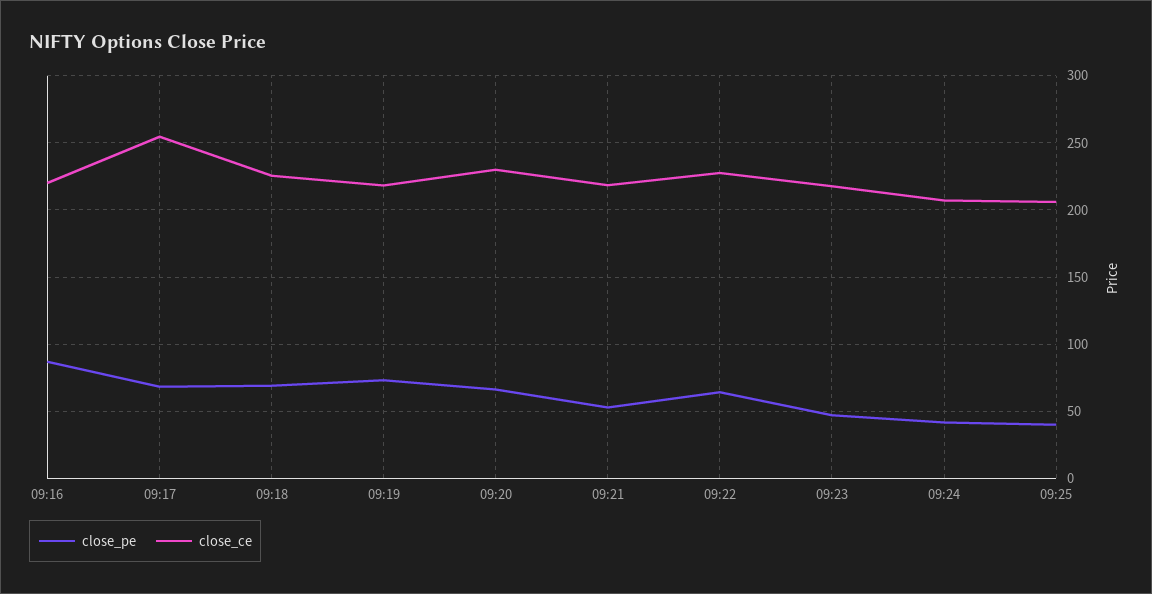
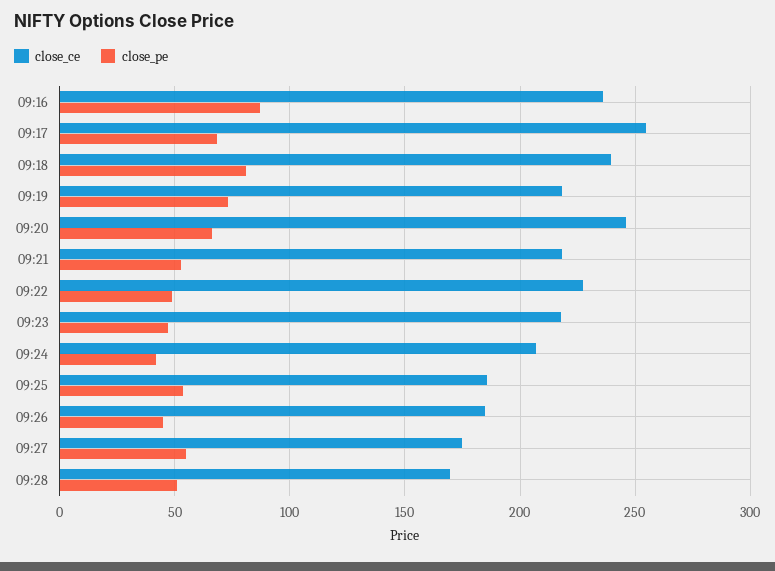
close_ce, 09:16: 220 -> 235
close_pe, 09:18: 70 -> 80
close_ce, 09:18: 225 -> 240
close_ce, 09:20: 230 -> 245
close_pe, 09:22: 65 -> 50
close_pe, 09:25: 40 -> 55
close_ce, 09:25: 205 -> 185
close_ce, 09:26: none -> 185
close_pe, 09:26: none -> 45
close_ce, 09:27: none -> 175
close_pe, 09:27: none -> 55
close_ce, 09:28: none -> 170
close_pe, 09:28: none -> 50

